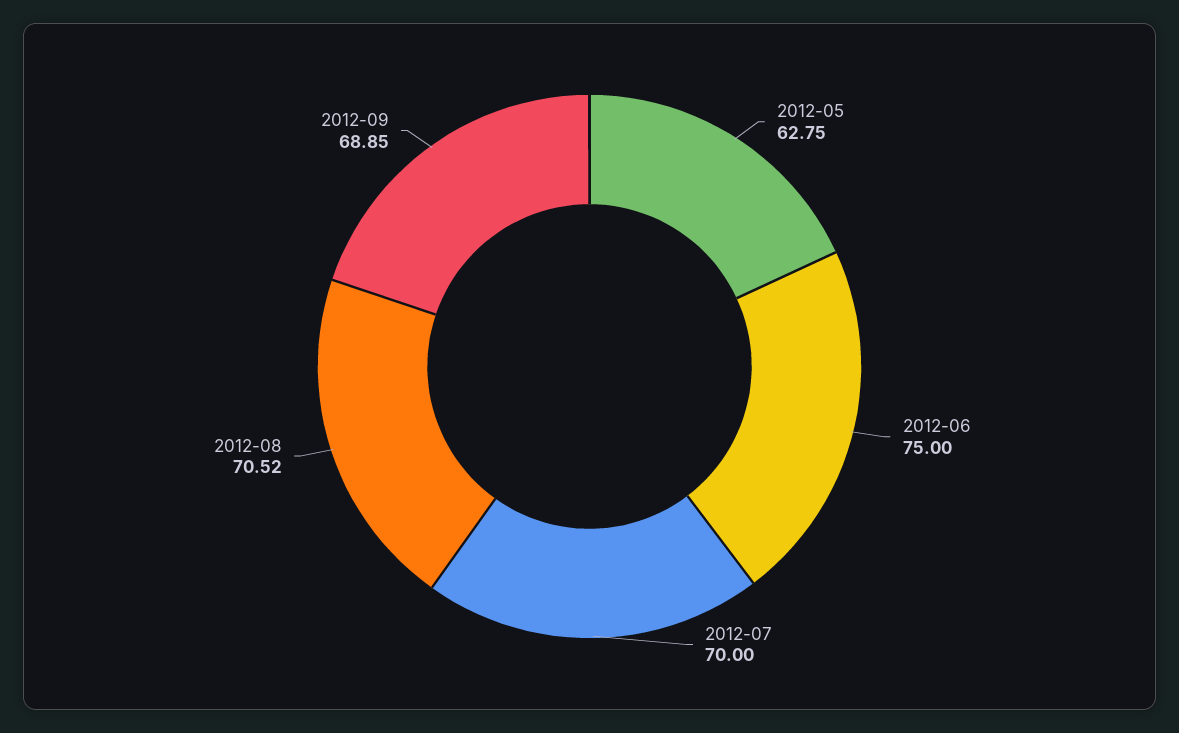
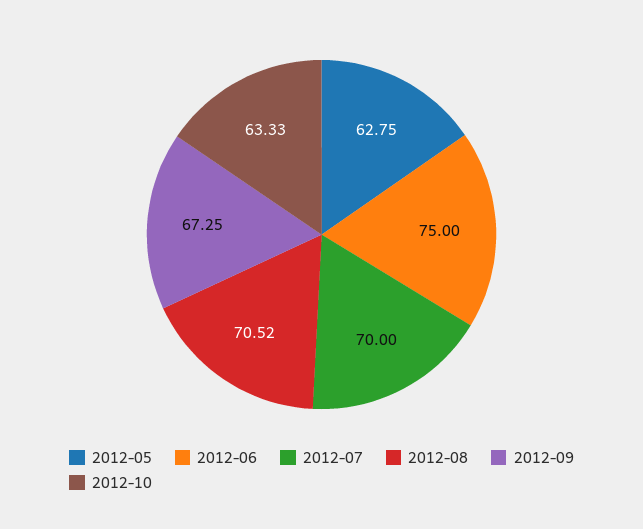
2012-09: 68.85 -> 67.25
2012-10: none -> 63.33

